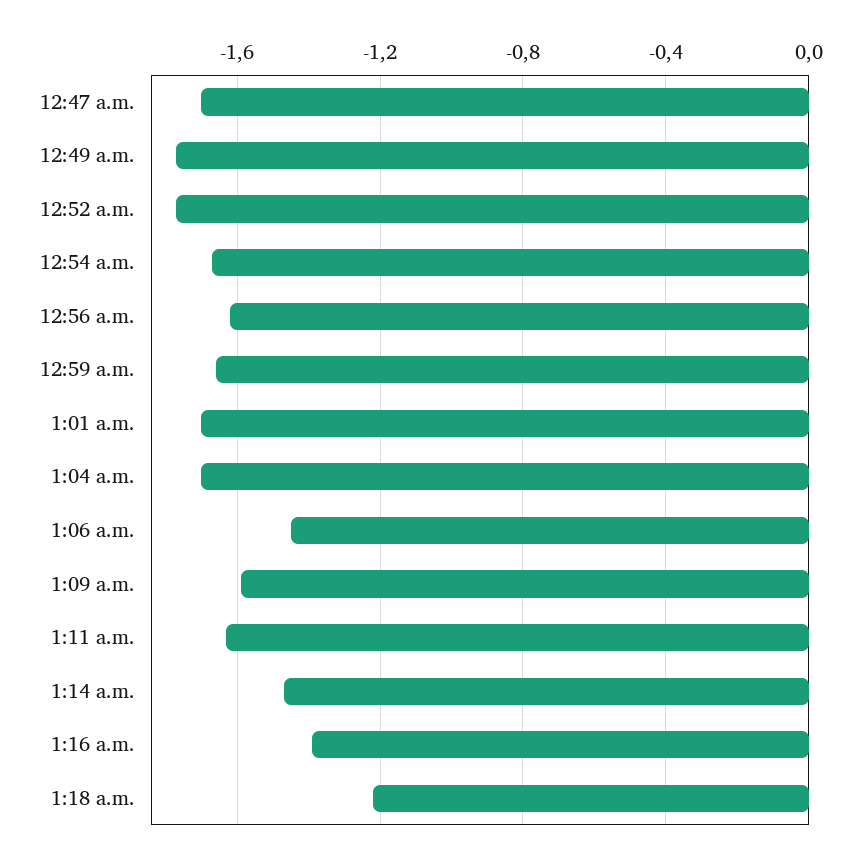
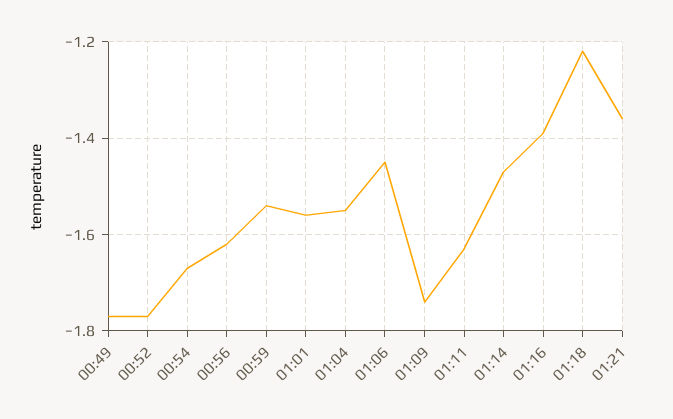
12:47 a.m.: -1.7 -> none
12:59 a.m.: -1.65 -> -1.55
1:01 a.m.: -1.7 -> -1.55
1:04 a.m.: -1.7 -> -1.55
1:09 a.m.: -1.6 -> -1.75
01:21: none -> -1.35

